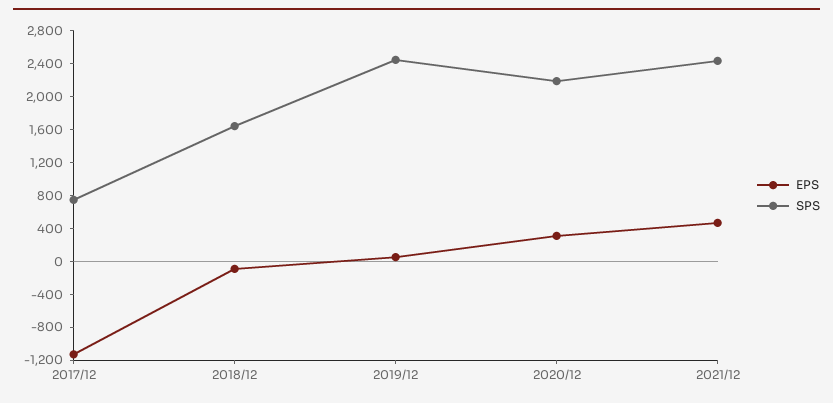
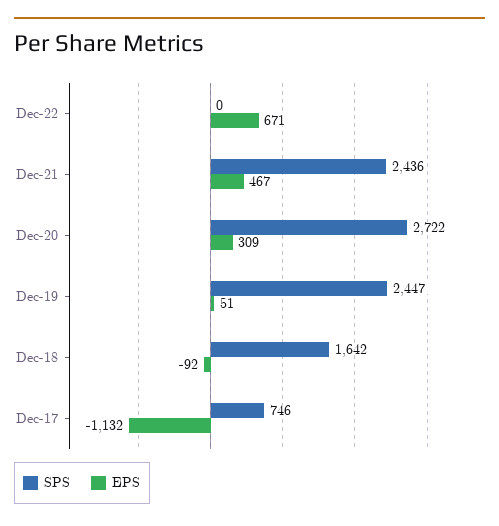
SPS, 2020/12: 2200 -> 2722
SPS, Dec-22: none -> 0
EPS, Dec-22: none -> 671

